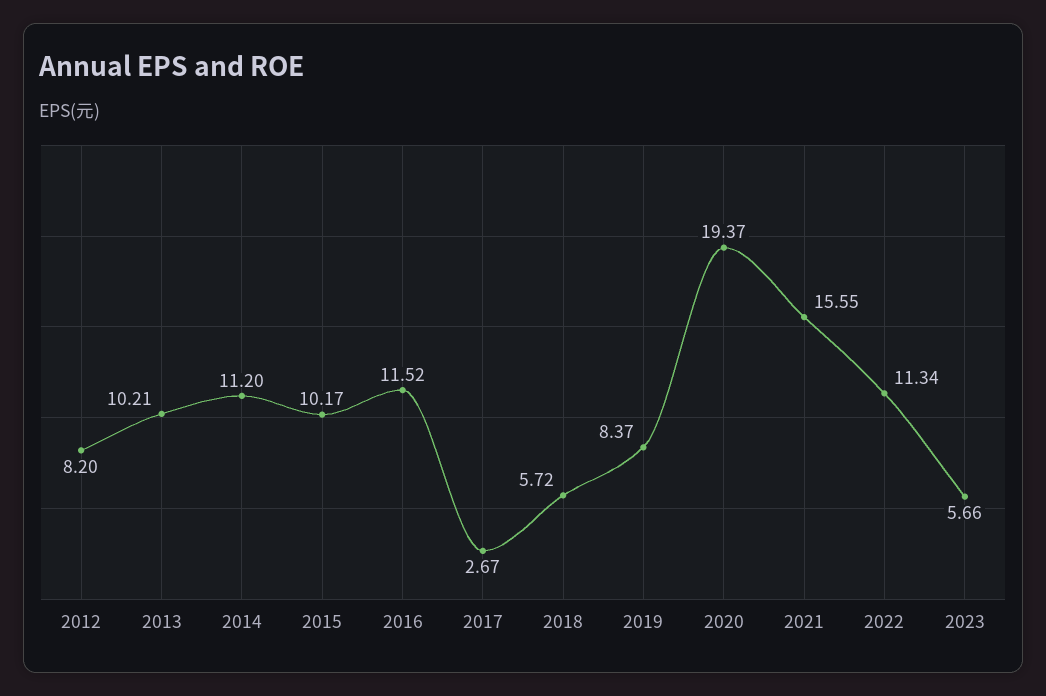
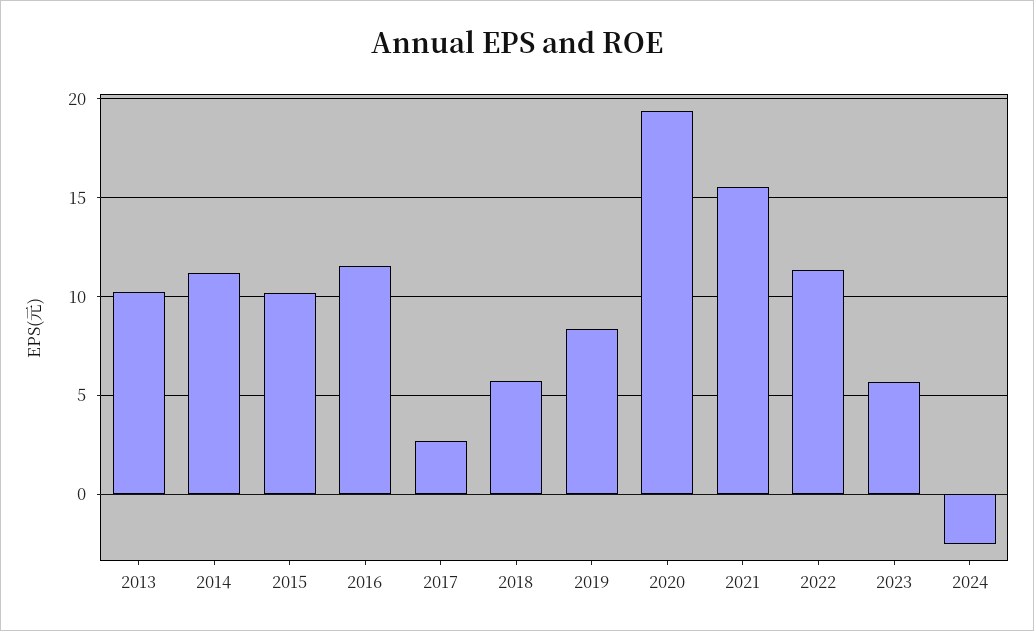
2012: 8.2 -> none
2024: none -> -2.5

